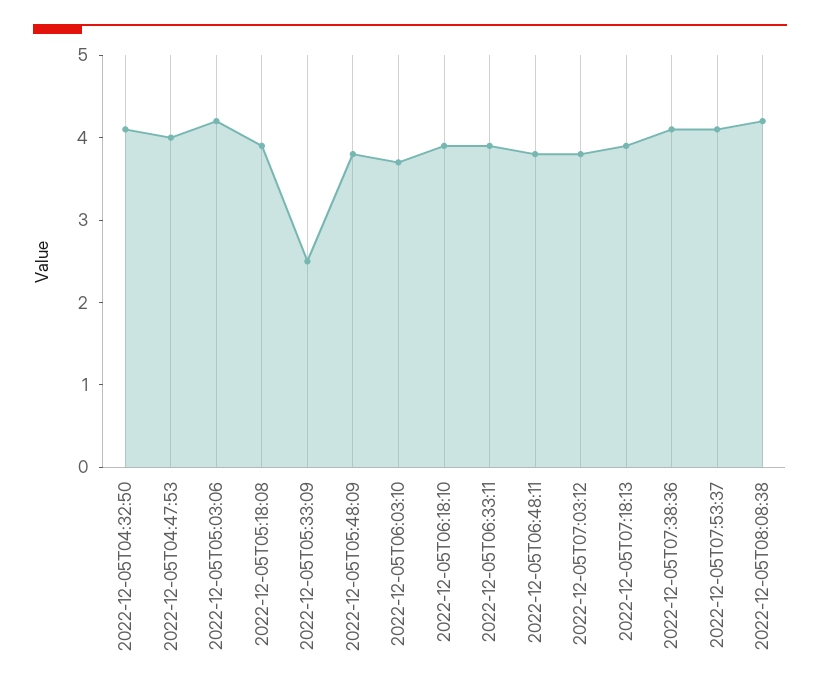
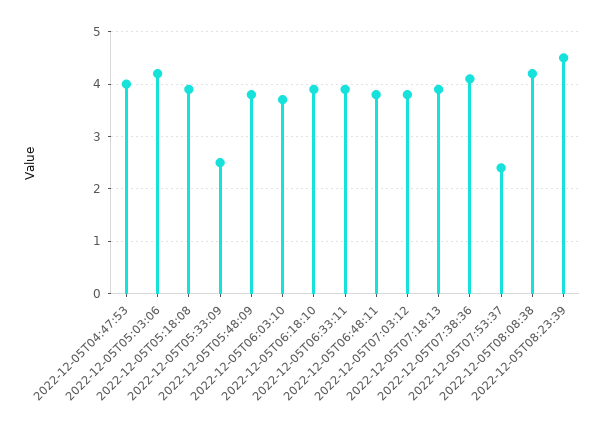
2022-12-05T04:32:50: 4.1 -> none
2022-12-05T07:53:37: 4.1 -> 2.5
2022-12-05T08:23:39: none -> 4.5

